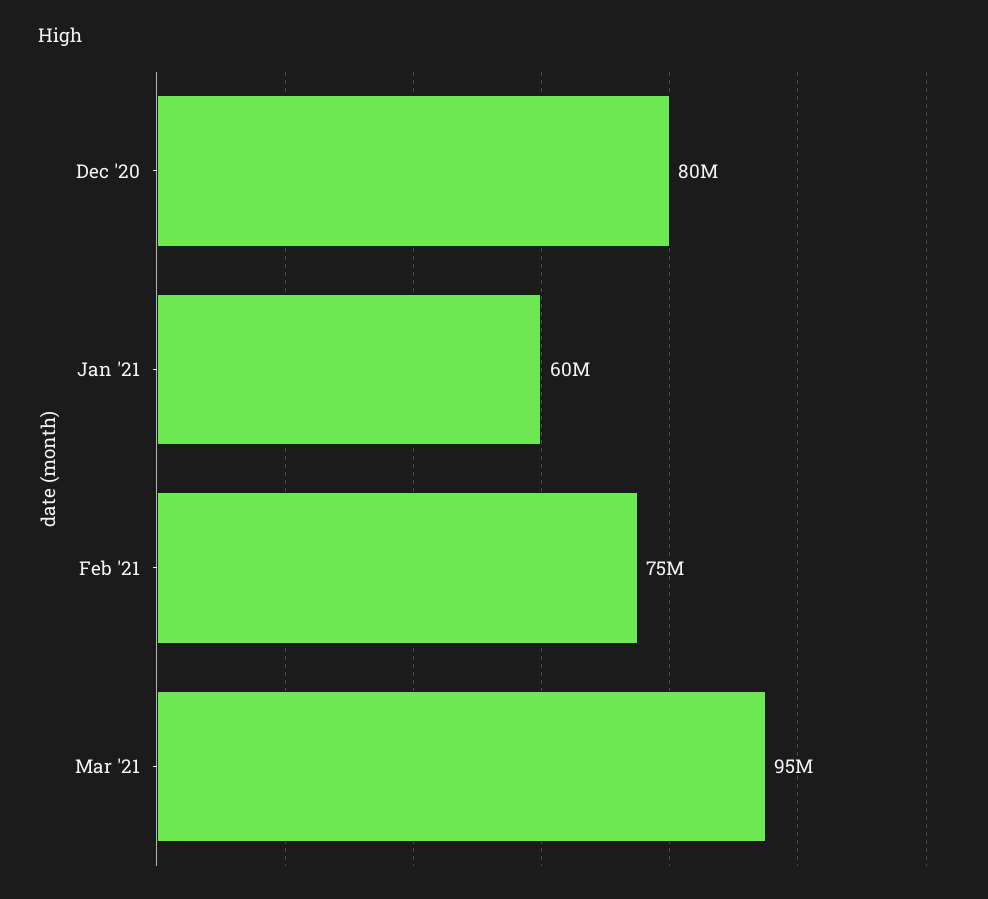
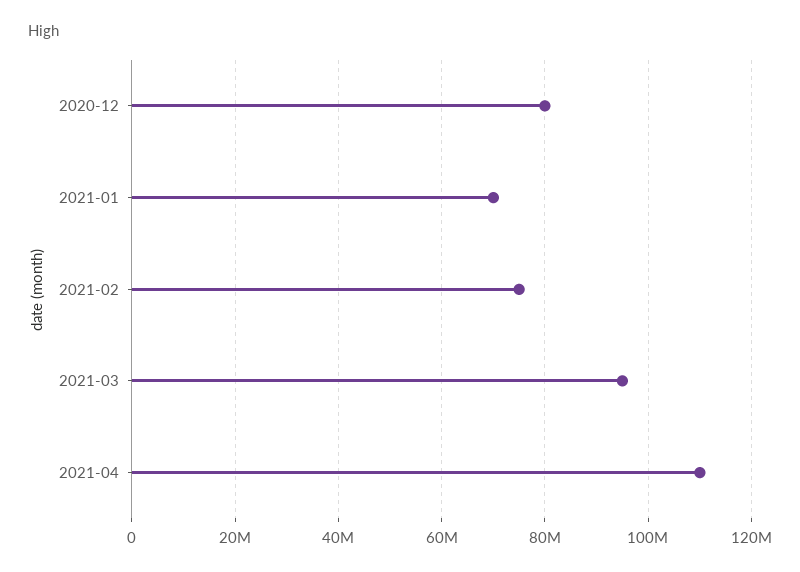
Jan '21: 60000000 -> 70000000
2021-04: none -> 110000000

